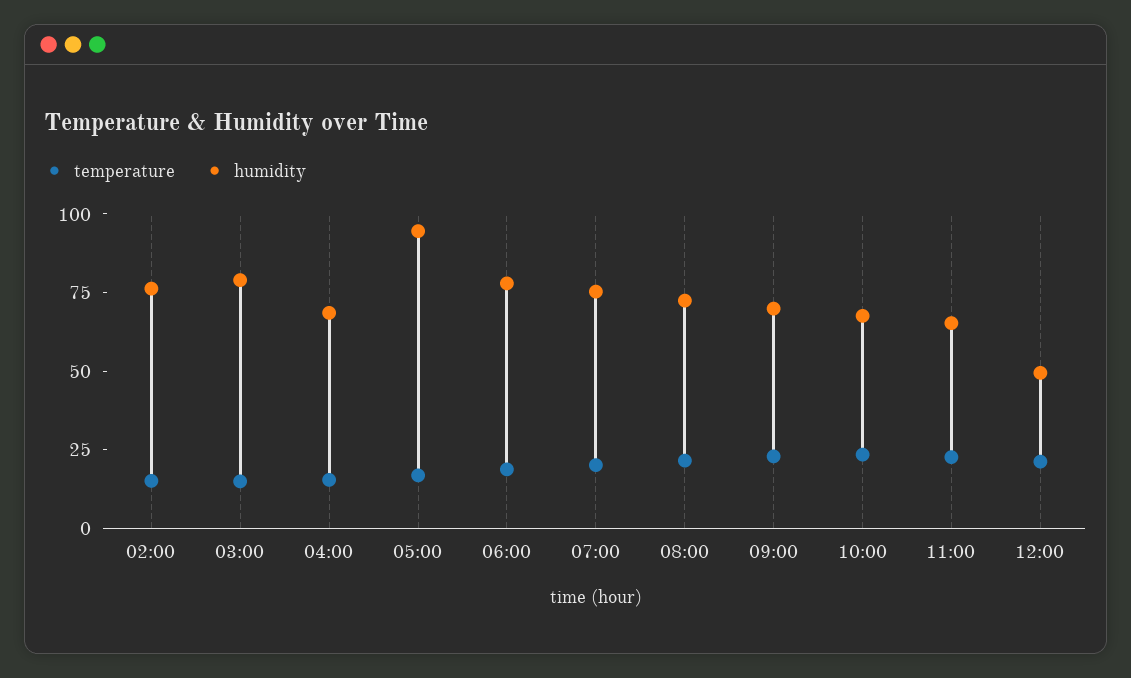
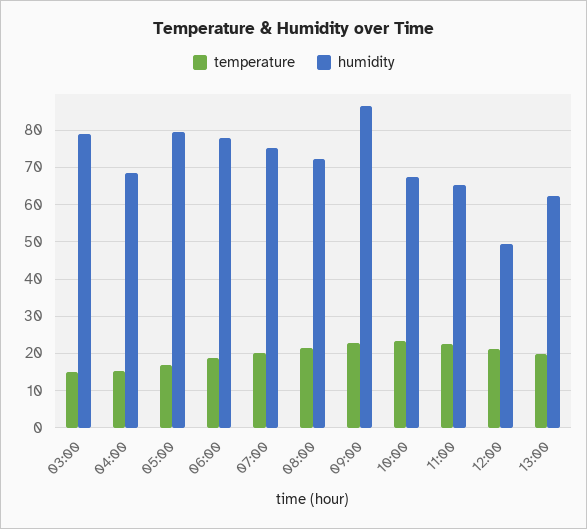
temperature, 02:00: 15 -> none
humidity, 02:00: 75 -> none
humidity, 05:00: 95 -> 80
humidity, 09:00: 70 -> 86
temperature, 13:00: none -> 20
humidity, 13:00: none -> 62

